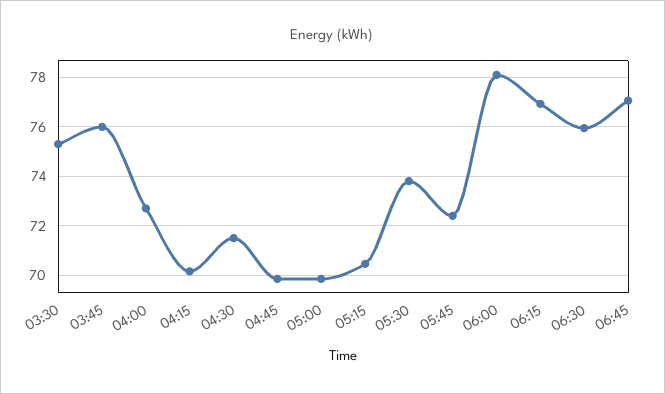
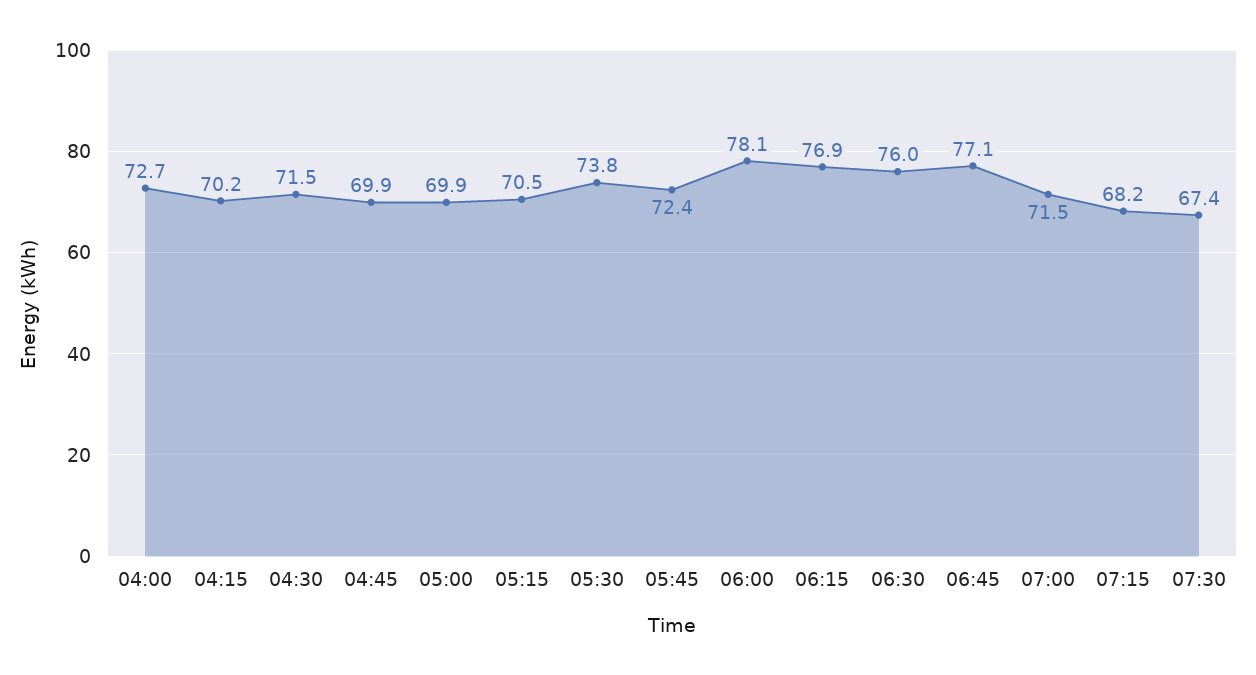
03:30: 75.25 -> none
03:45: 76 -> none
07:00: none -> 71.5
07:15: none -> 68.2
07:30: none -> 67.4

